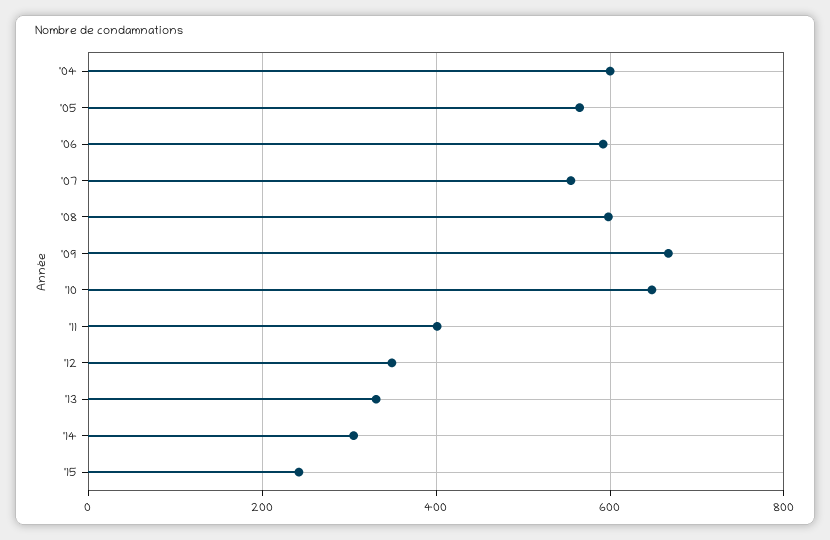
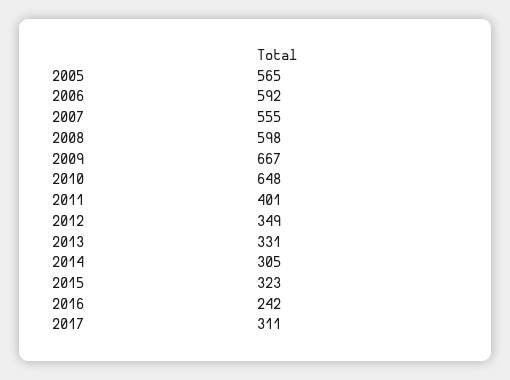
'04: 600 -> none
'15: 240 -> 323
2016: none -> 242
2017: none -> 311

